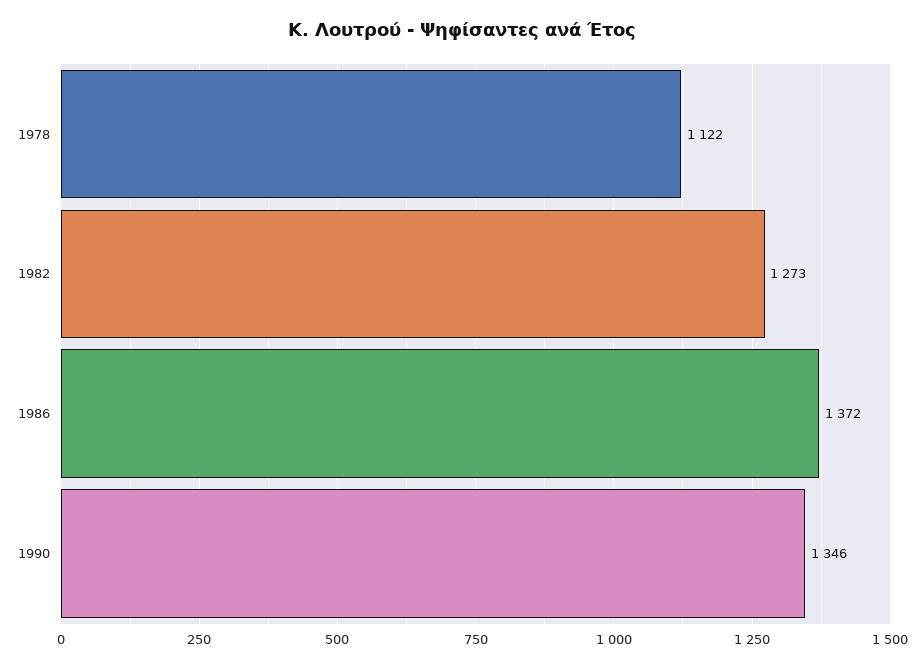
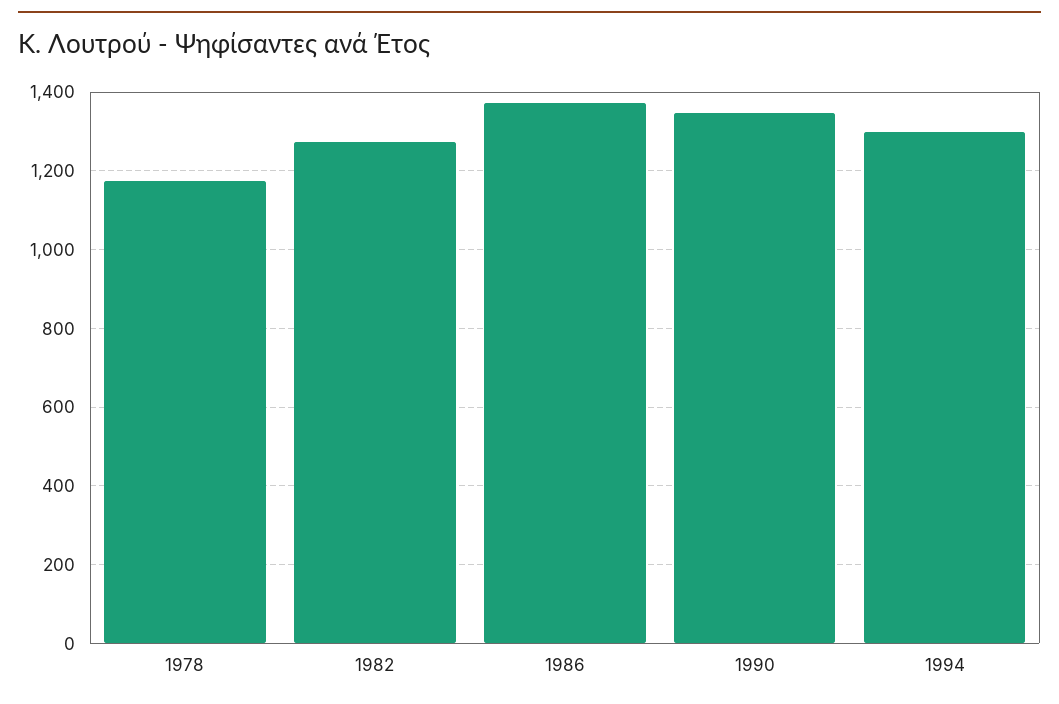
1978: 1122 -> 1180
1994: none -> 1300

